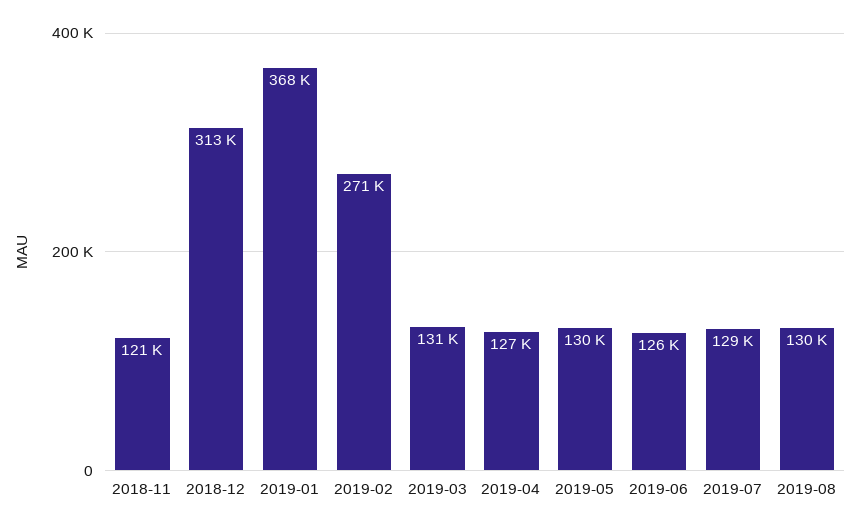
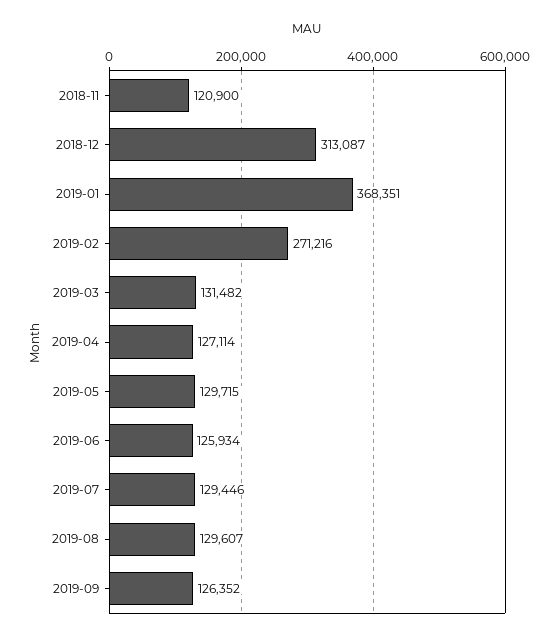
2019-09: none -> 126352

